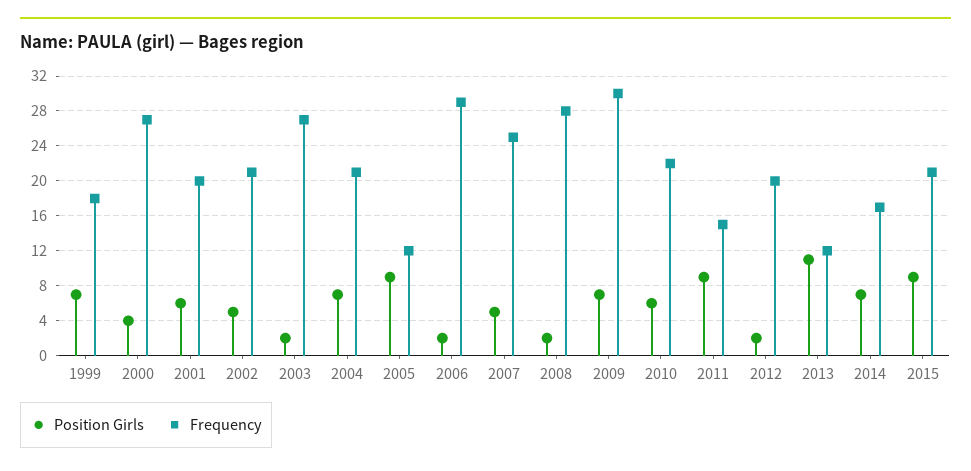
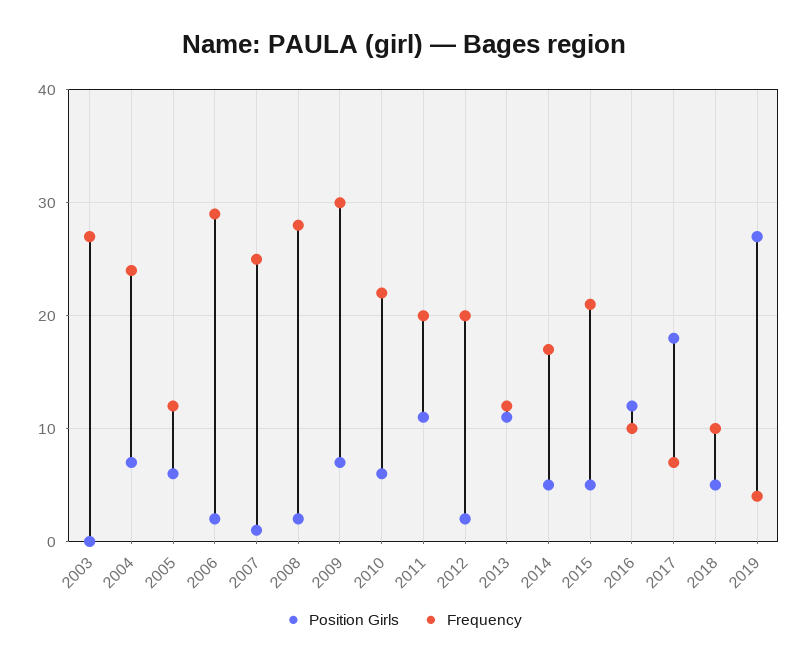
Position Girls, 1999: 7 -> none
Frequency, 1999: 18 -> none
Position Girls, 2000: 4 -> none
Frequency, 2000: 27 -> none
Position Girls, 2001: 6 -> none
Frequency, 2001: 20 -> none
Position Girls, 2002: 5 -> none
Frequency, 2002: 21 -> none
Position Girls, 2003: 2 -> 0
Frequency, 2004: 21 -> 24
Position Girls, 2005: 9 -> 6
Position Girls, 2007: 5 -> 1
Position Girls, 2011: 9 -> 11
Frequency, 2011: 15 -> 20
Position Girls, 2014: 7 -> 5
Position Girls, 2015: 9 -> 5
Position Girls, 2016: none -> 12
Frequency, 2016: none -> 10
Position Girls, 2017: none -> 18
Frequency, 2017: none -> 7
Position Girls, 2018: none -> 5
Frequency, 2018: none -> 10
Position Girls, 2019: none -> 27
Frequency, 2019: none -> 4

